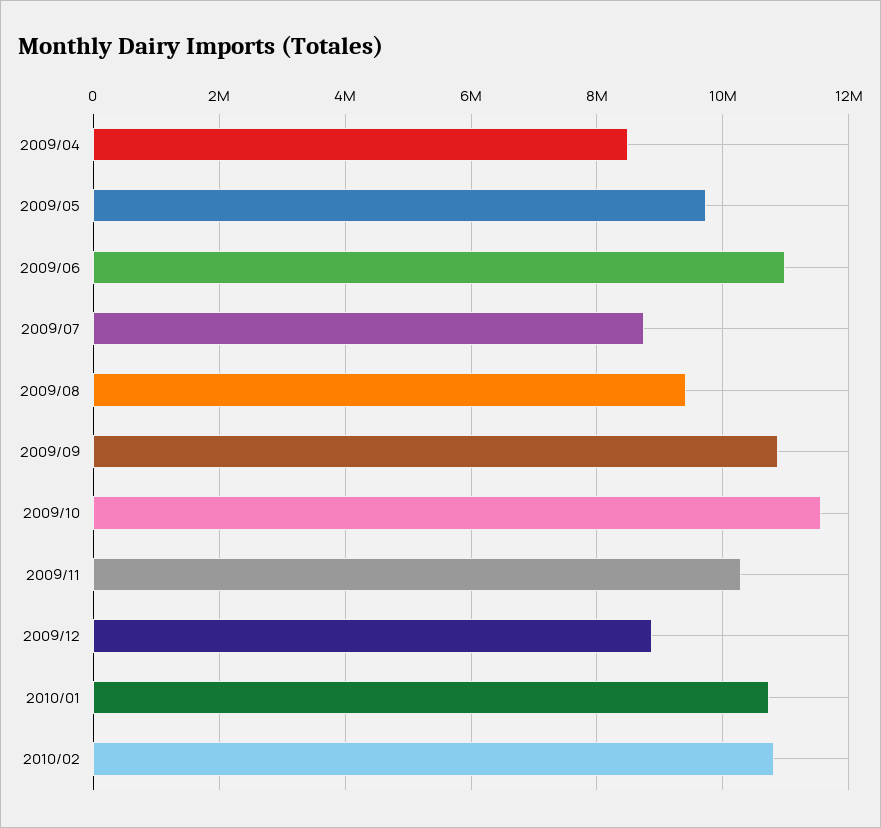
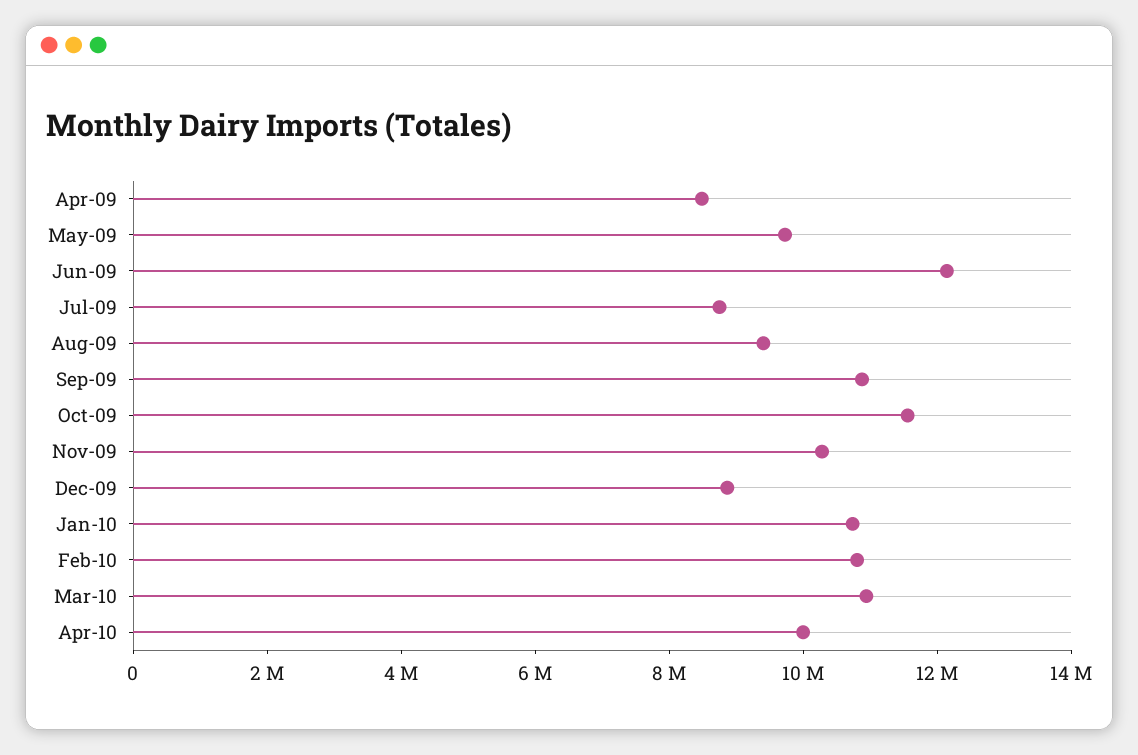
2009/06: 11000000 -> 12000000
Mar-10: none -> 11000000
Apr-10: none -> 10000000

